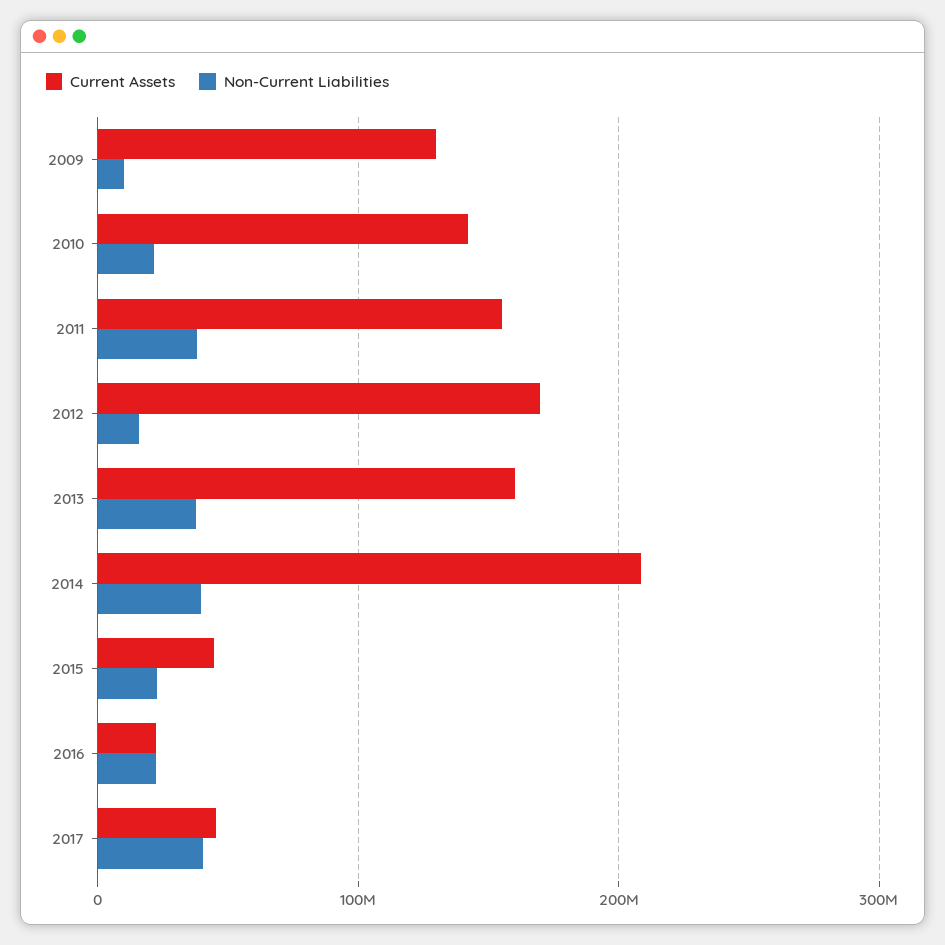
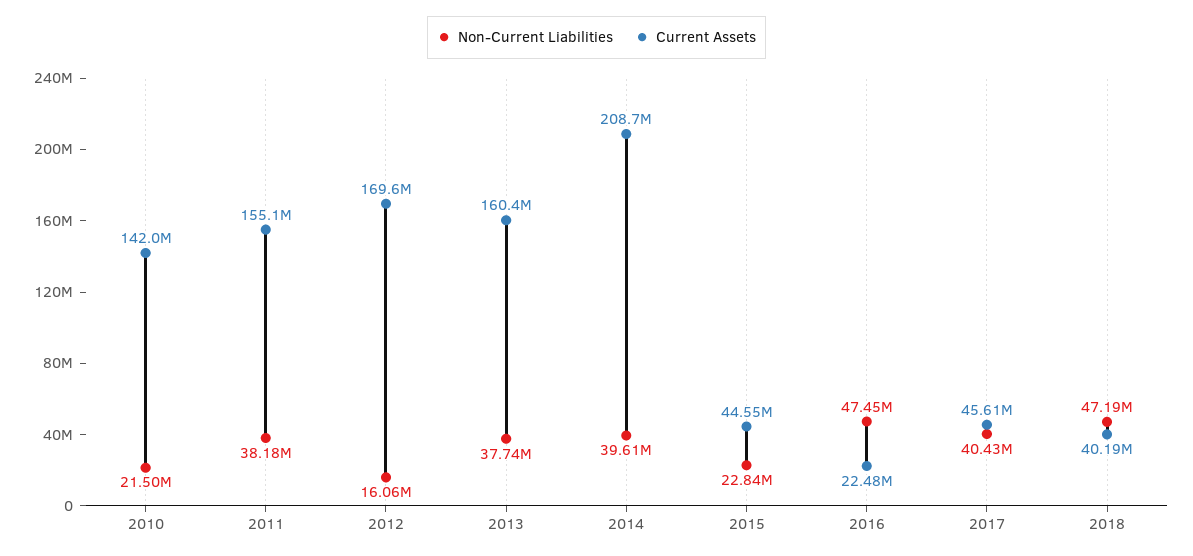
Current Assets, 2009: 130000000 -> none
Non-Current Liabilities, 2009: 10000000 -> none
Non-Current Liabilities, 2016: 20000000 -> 47450000
Non-Current Liabilities, 2018: none -> 47190000
Current Assets, 2018: none -> 40190000

